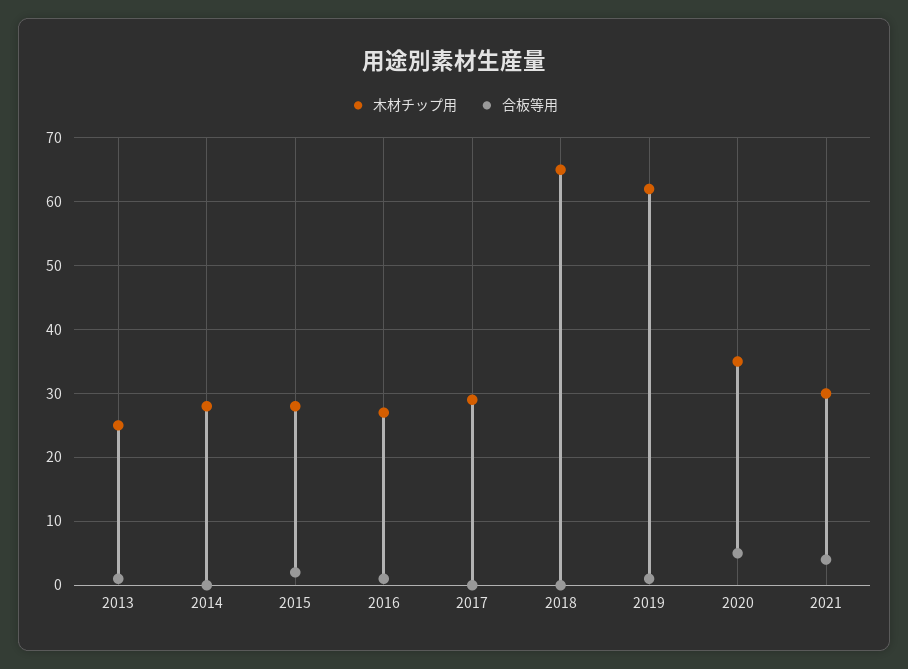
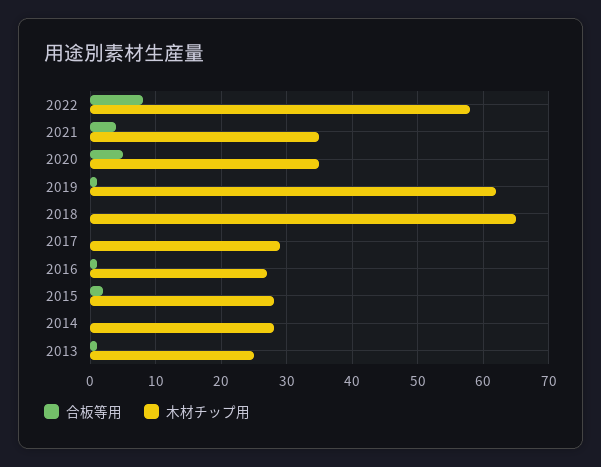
木材チップ用, 2021: 30 -> 35
合板等用, 2022: none -> 8
木材チップ用, 2022: none -> 58

